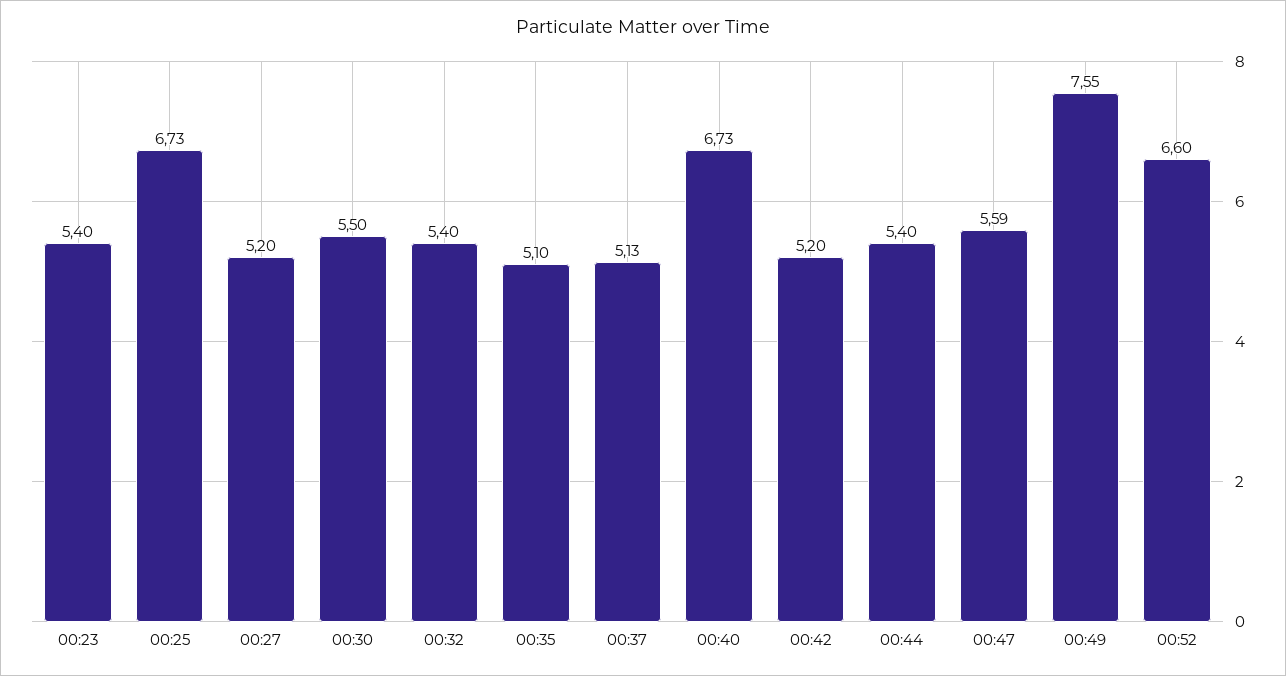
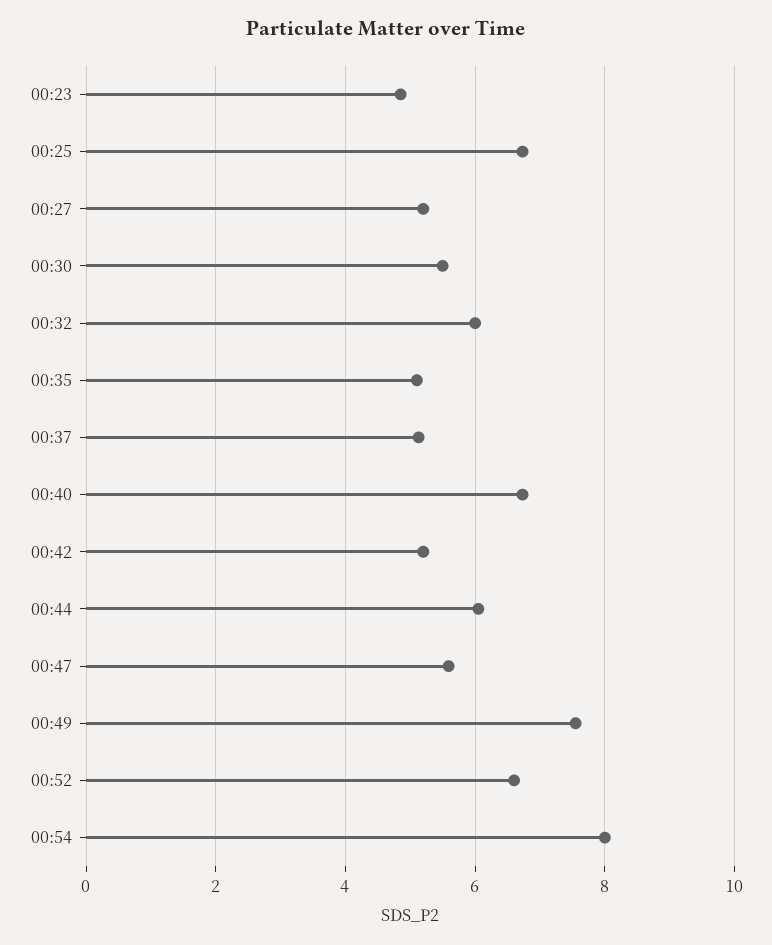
00:23: 5.4 -> 4.8
00:32: 5.4 -> 6
00:44: 5.4 -> 6
00:54: none -> 8

